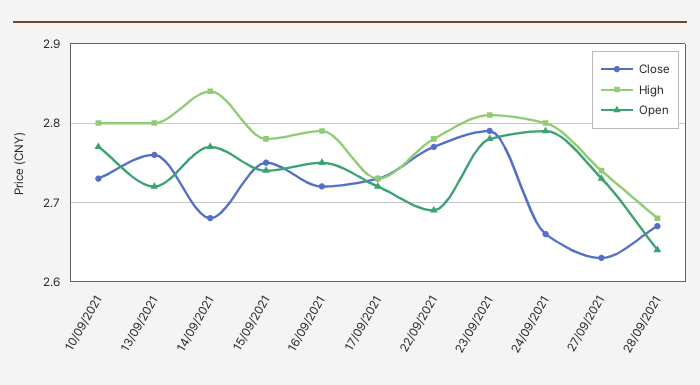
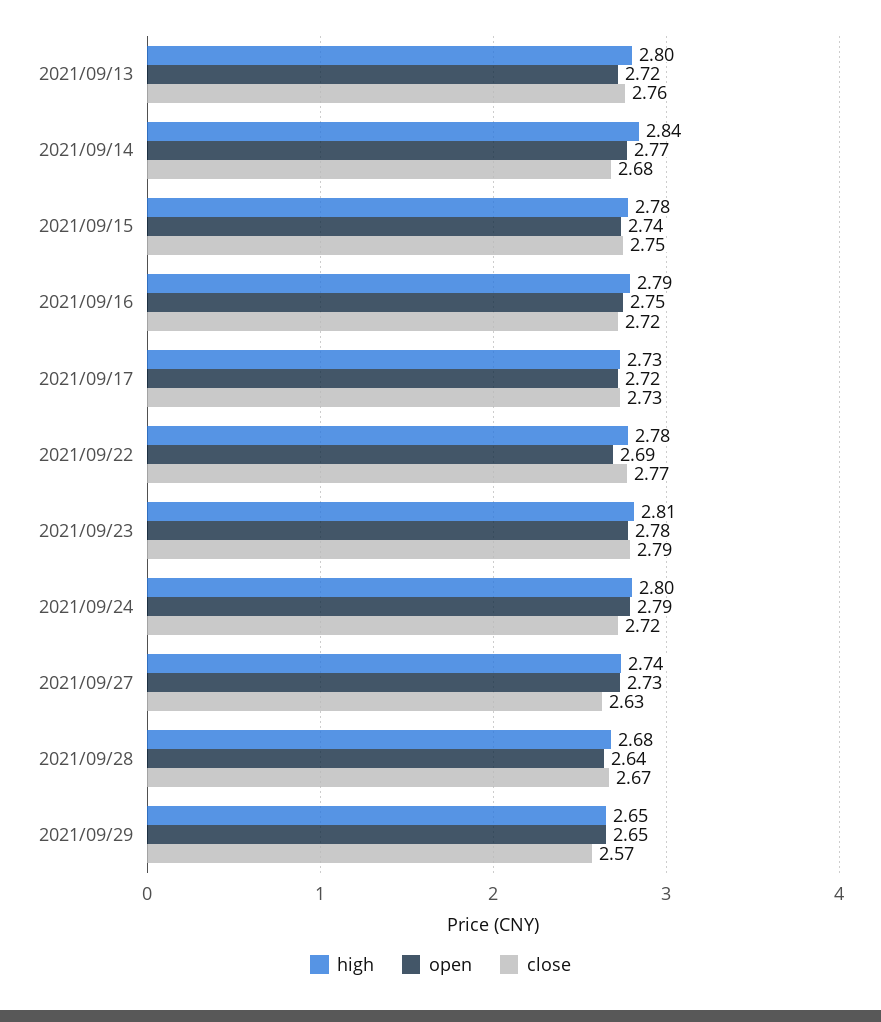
Close, 10/09/2021: 2.73 -> none
High, 10/09/2021: 2.8 -> none
Open, 10/09/2021: 2.77 -> none
Close, 24/09/2021: 2.66 -> 2.72
High, 2021/09/29: none -> 2.65
Open, 2021/09/29: none -> 2.65
Close, 2021/09/29: none -> 2.57

